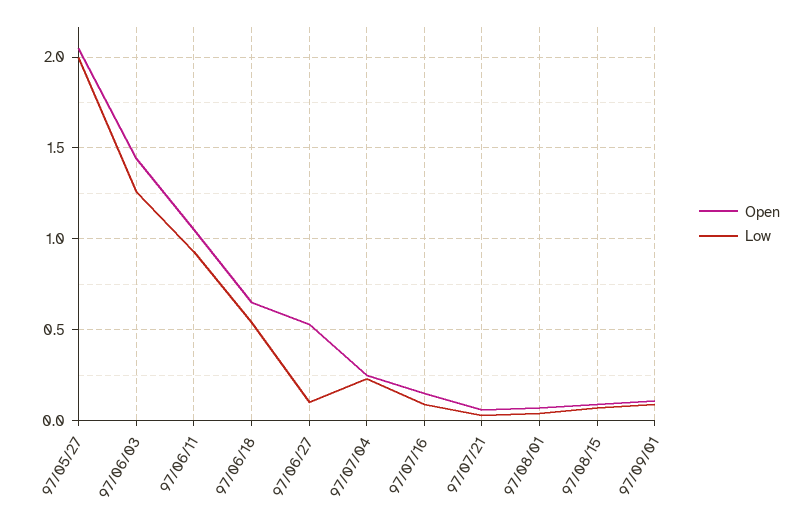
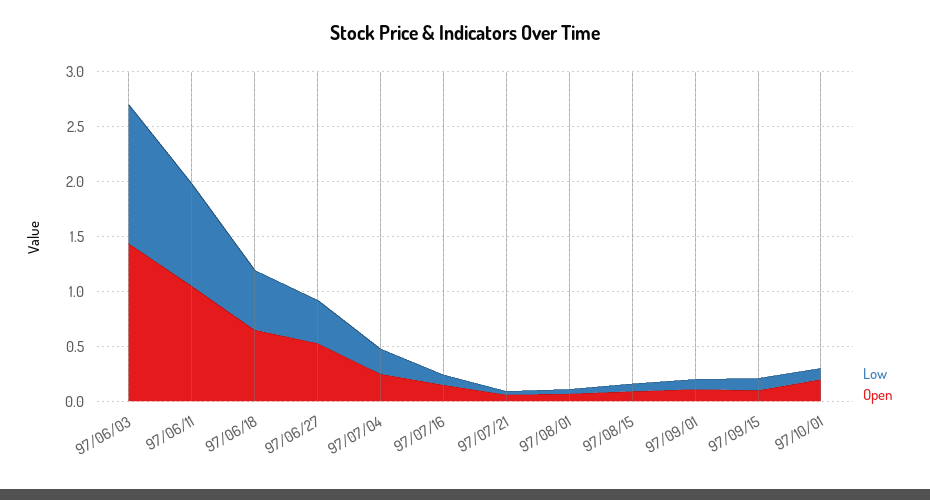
Open, 97/05/27: 2.05 -> none
Low, 97/05/27: 2 -> none
Low, 97/06/27: 0.1 -> 0.4
Low, 97/09/15: none -> 0.1
Open, 97/09/15: none -> 0.1
Low, 97/10/01: none -> 0.1
Open, 97/10/01: none -> 0.2

